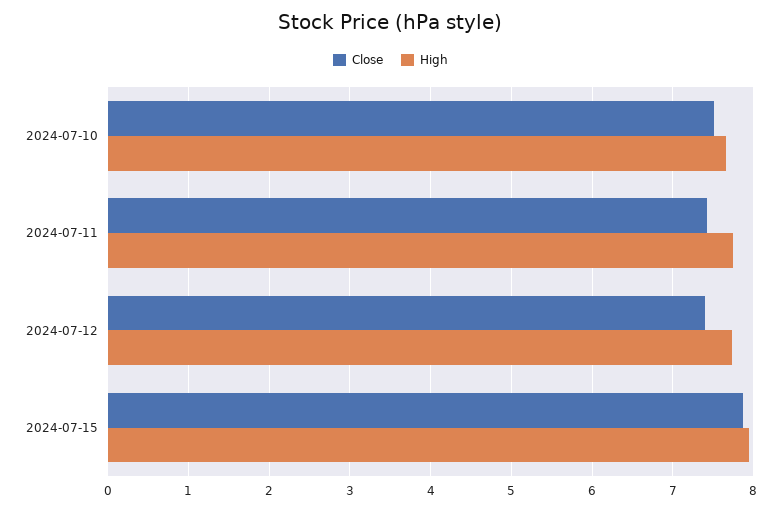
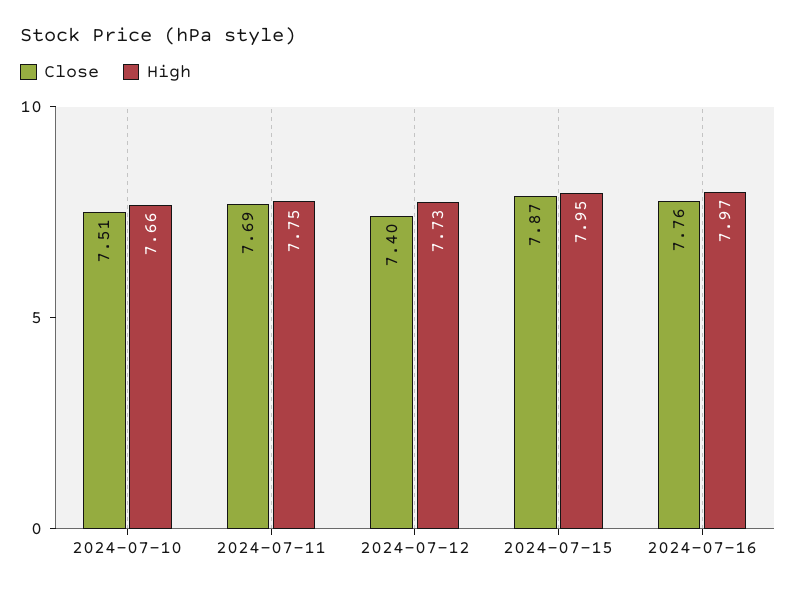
Close, 2024-07-11: 7.4 -> 7.69
Close, 2024-07-16: none -> 7.76
High, 2024-07-16: none -> 7.97

